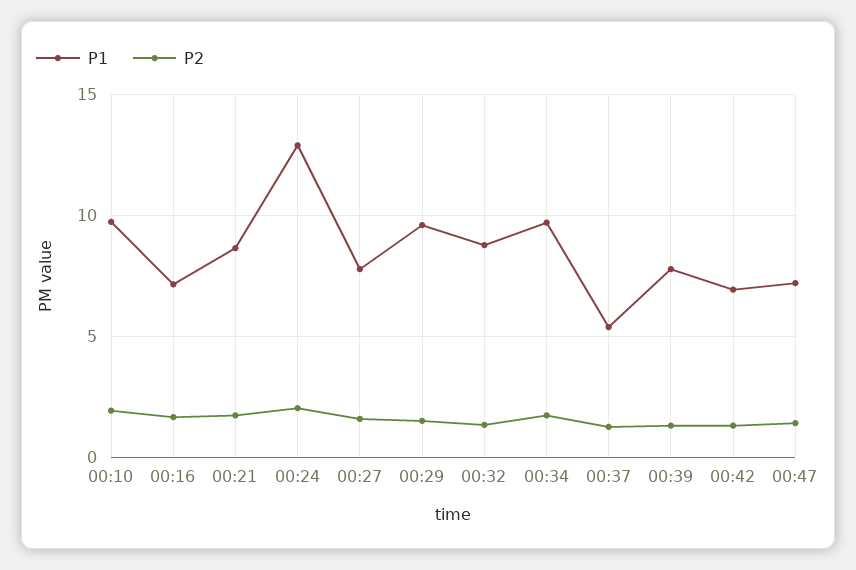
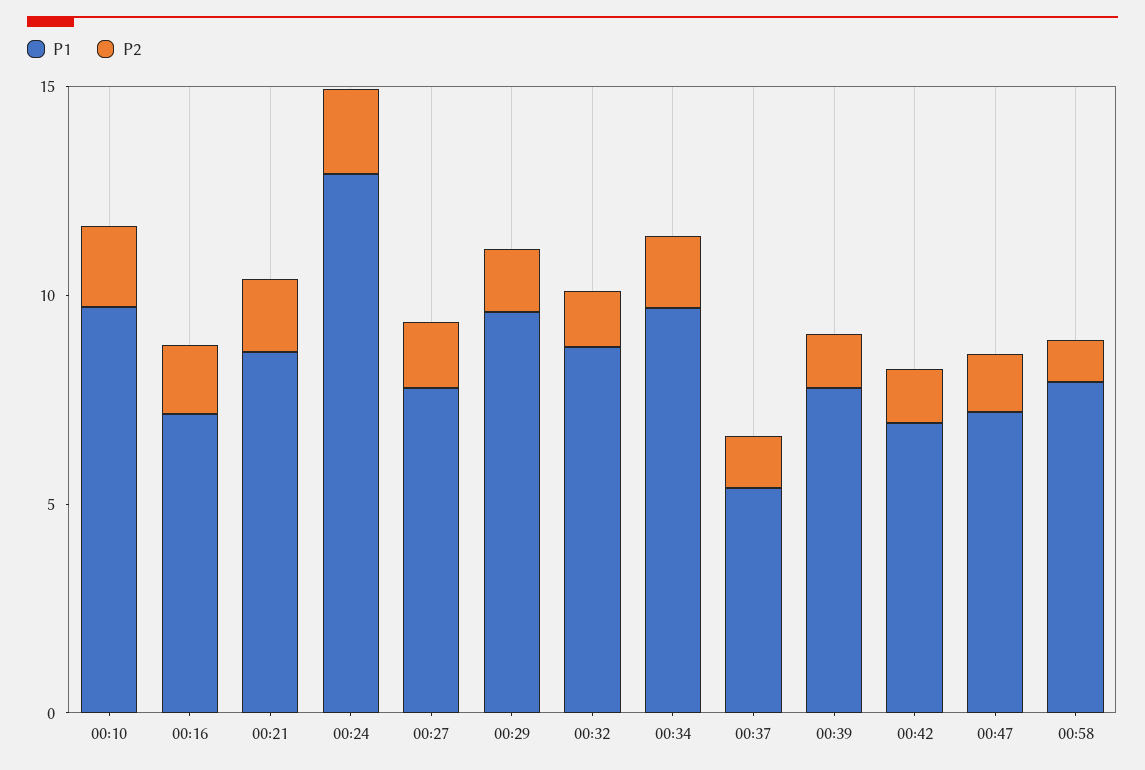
P1, 00:58: none -> 8
P2, 00:58: none -> 1

